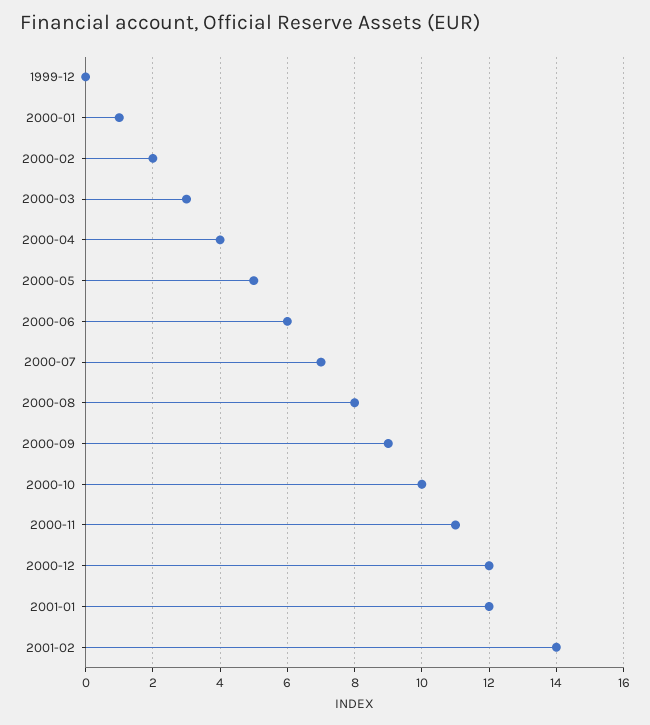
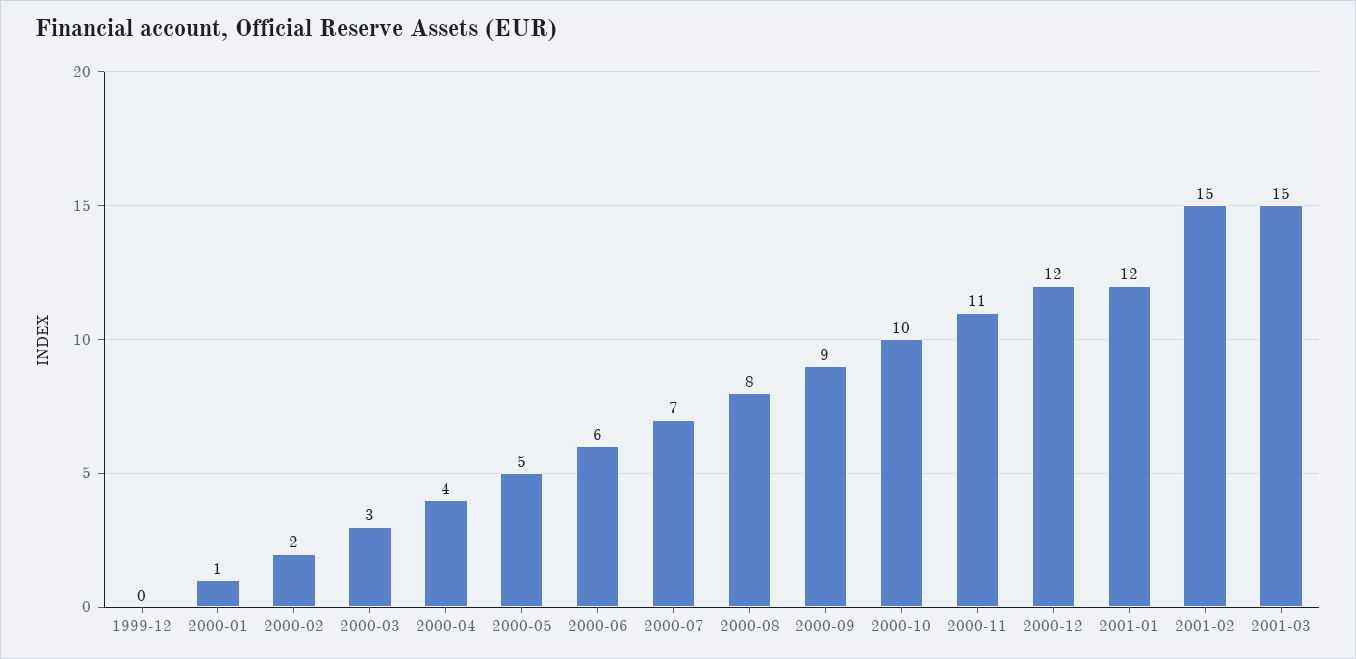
2001-02: 14 -> 15
2001-03: none -> 15

